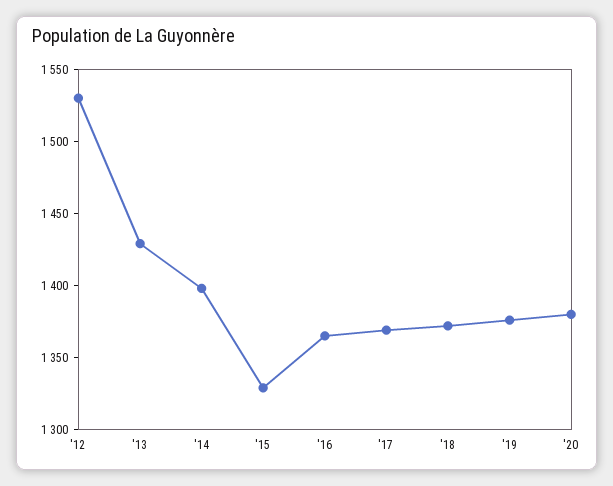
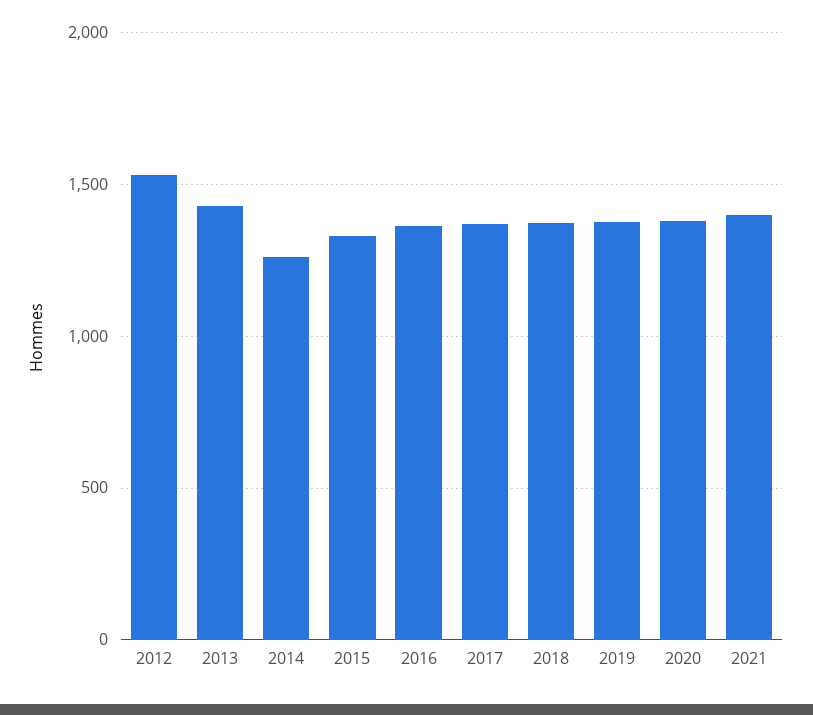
'14: 1400 -> 1250
2021: none -> 1400

